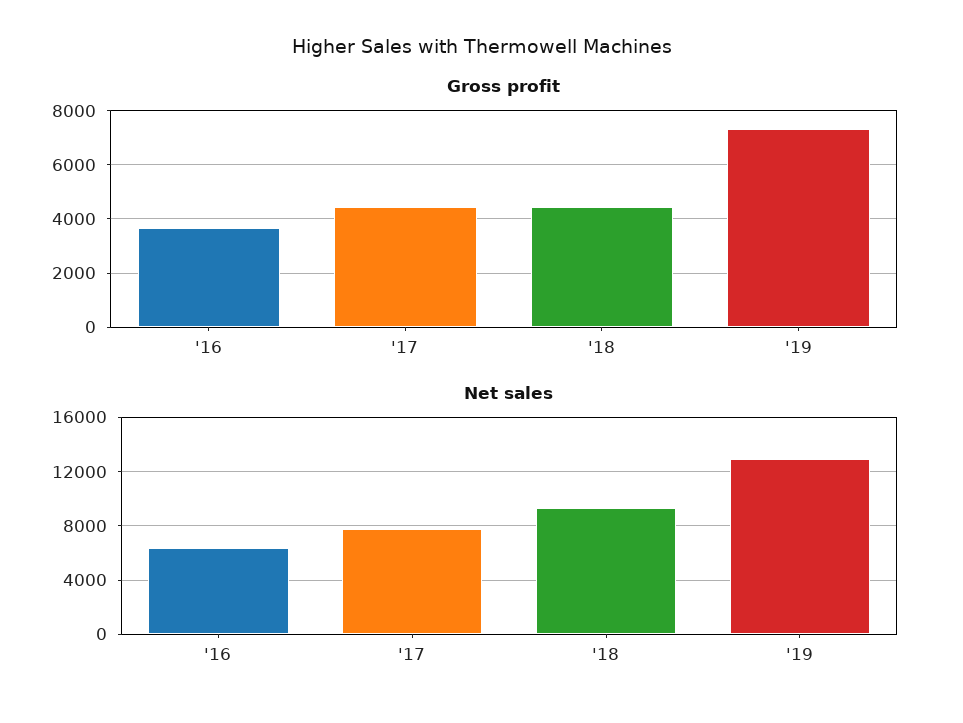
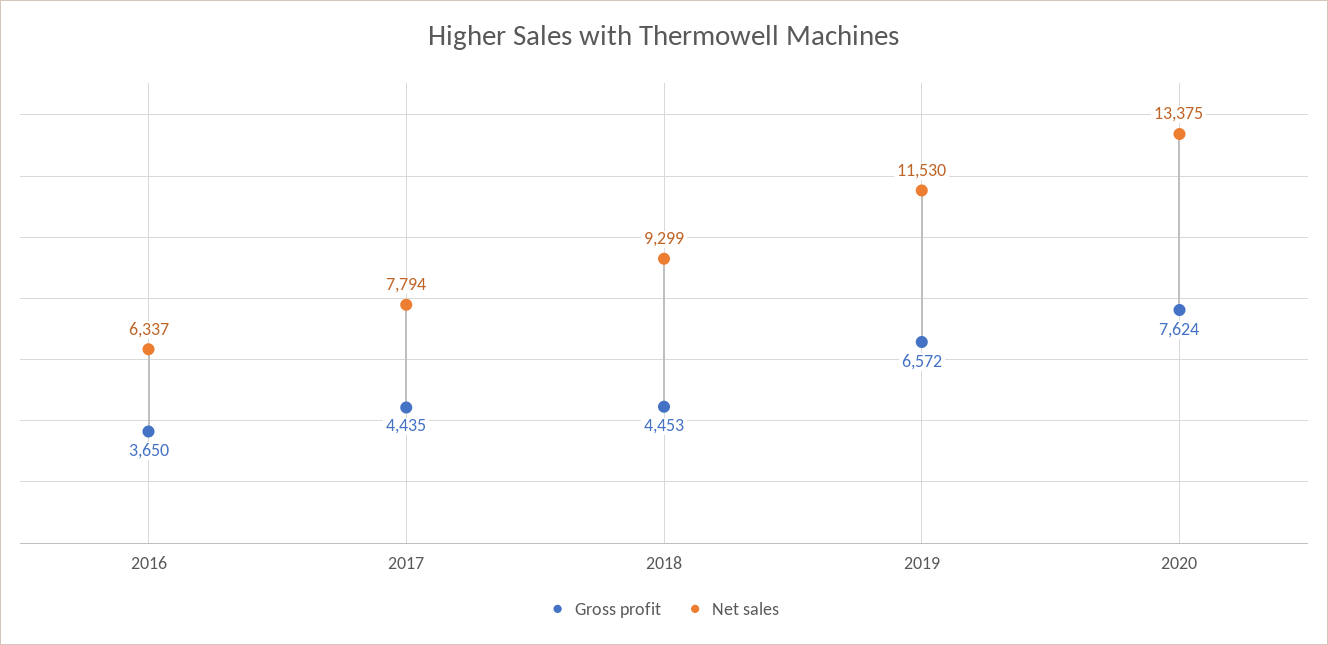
Gross profit, '19: 7250 -> 6572
Net sales, '19: 13000 -> 11530
Gross profit, 2020: none -> 7624
Net sales, 2020: none -> 13375

